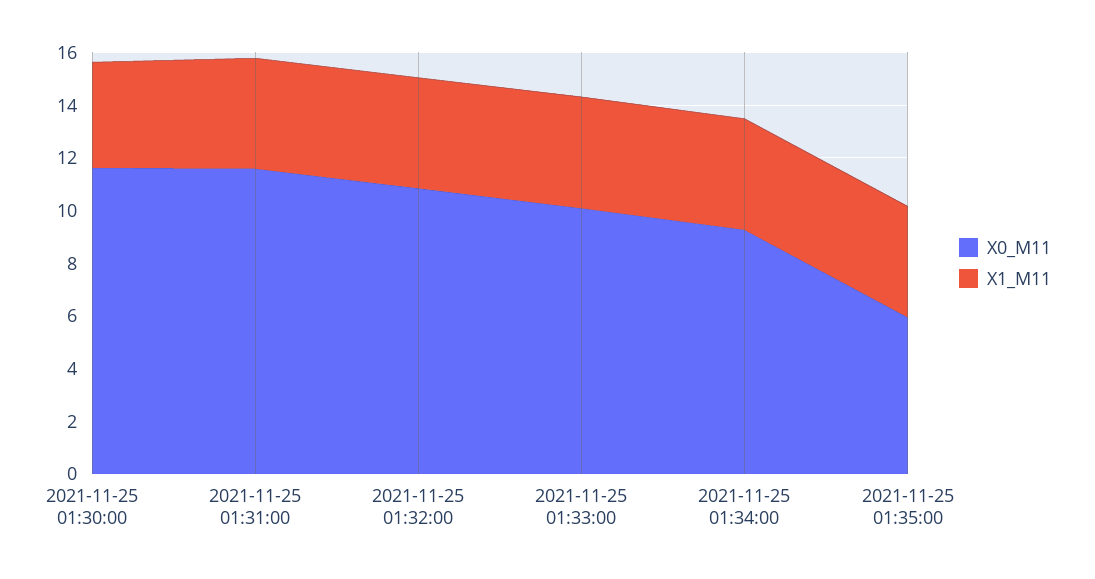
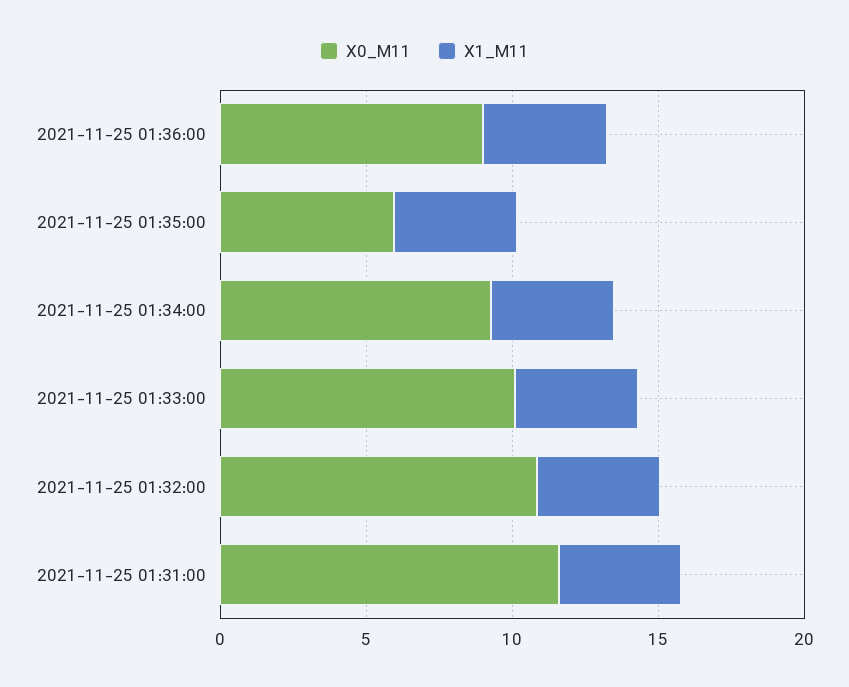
X0_M11, 2021-11-25 01:30:00: 11.5 -> none
X1_M11, 2021-11-25 01:30:00: 4 -> none
X0_M11, 2021-11-25 01:36:00: none -> 9
X1_M11, 2021-11-25 01:36:00: none -> 4

